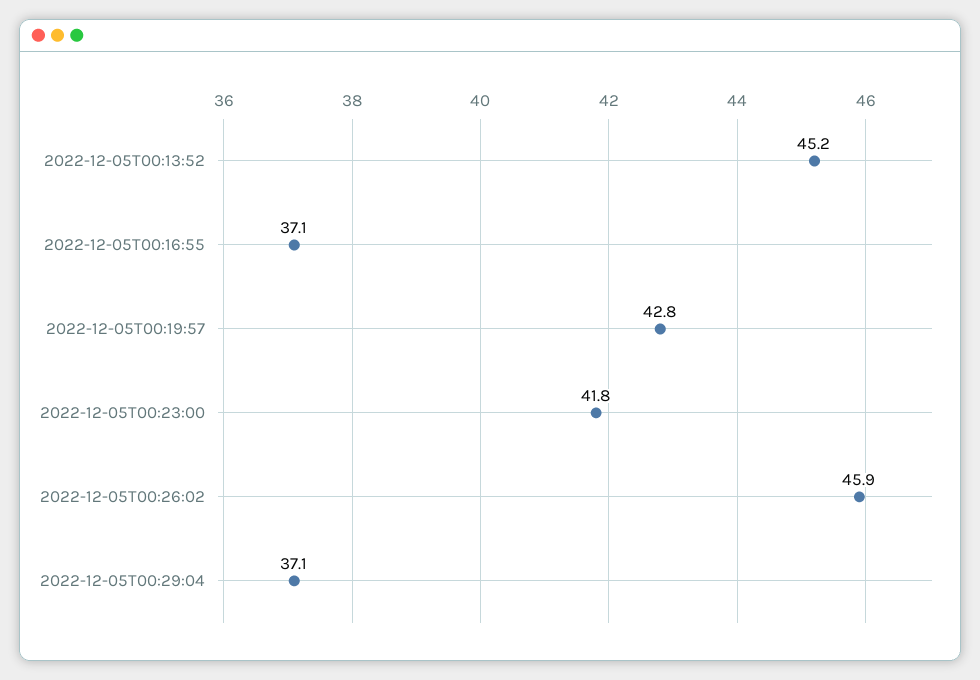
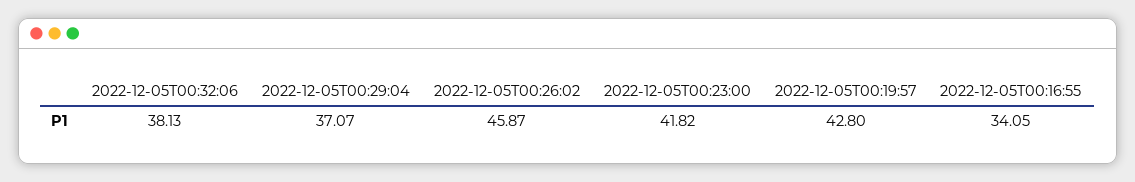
2022-12-05T00:13:52: 45.2 -> none
2022-12-05T00:16:55: 37.1 -> 34.05
2022-12-05T00:32:06: none -> 38.13

